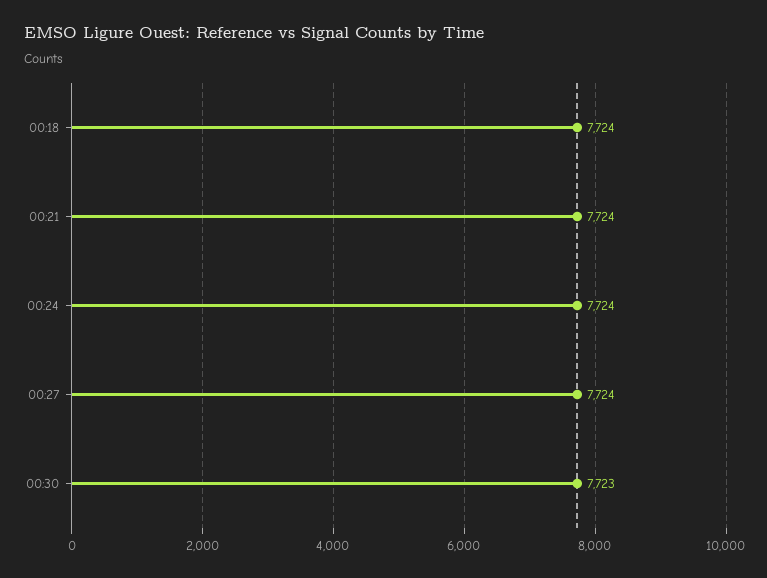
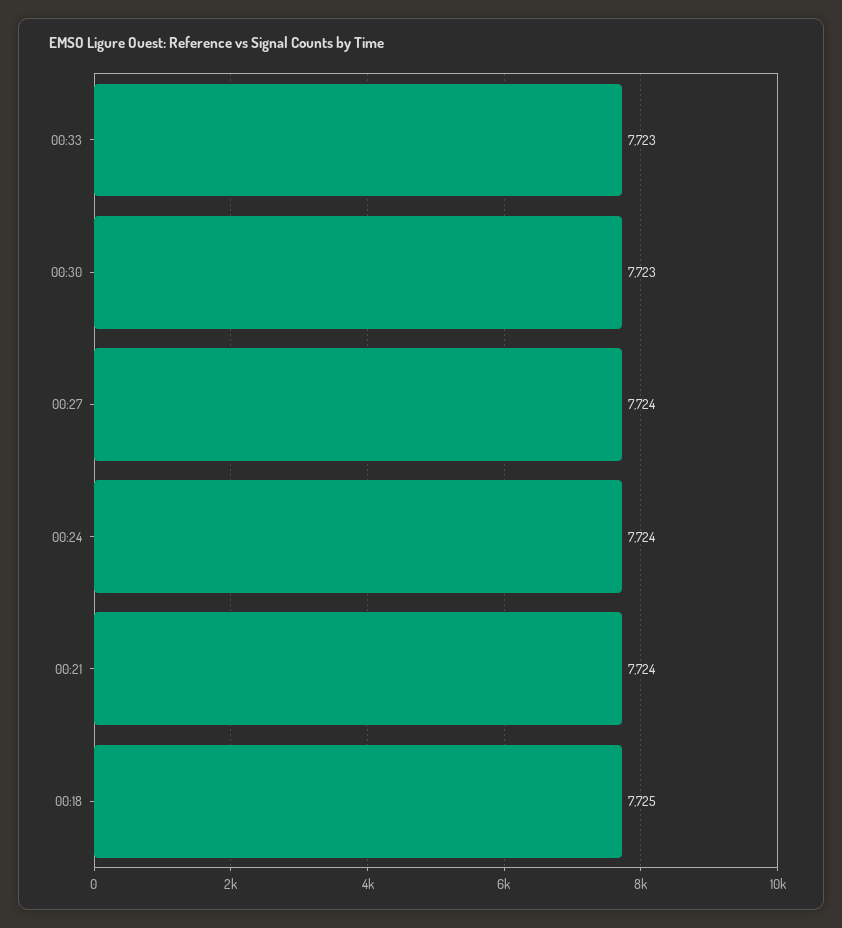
00:18: 7724 -> 7725
00:33: none -> 7723

